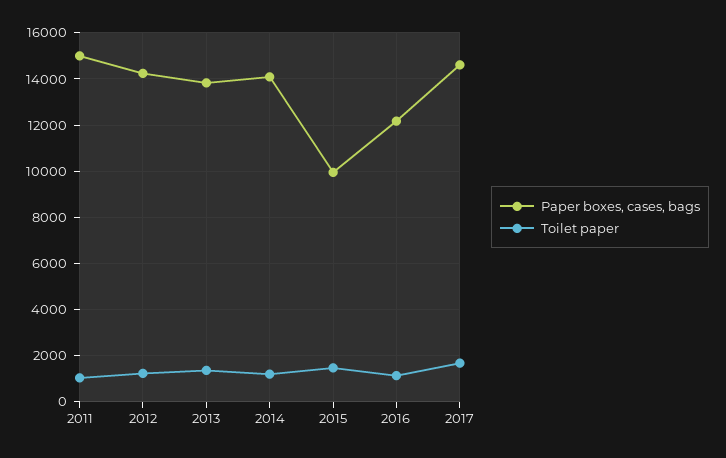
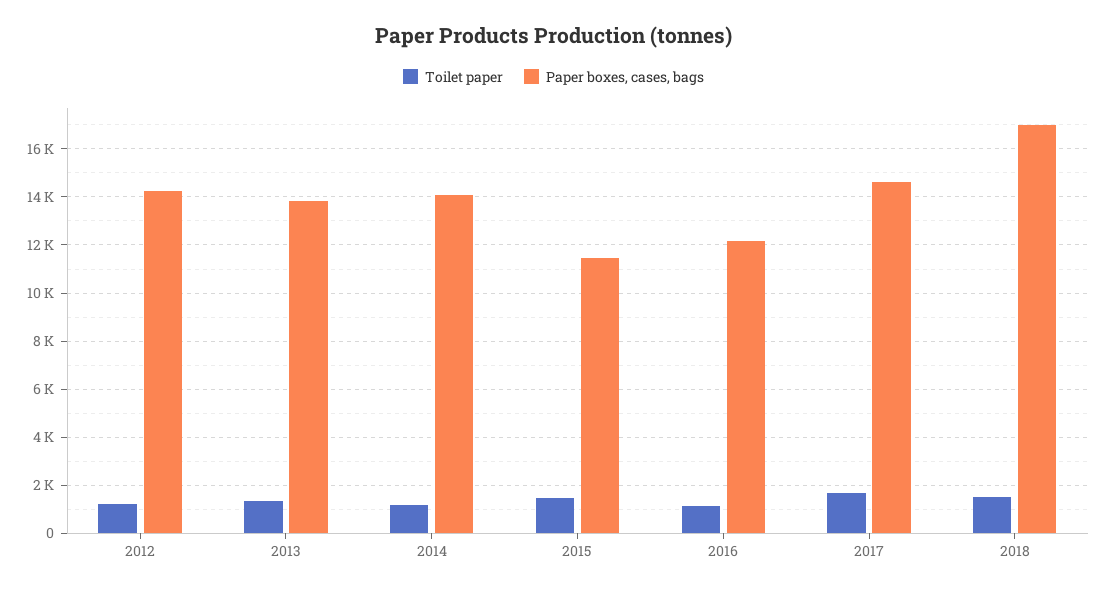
Paper boxes, cases, bags, 2011: 15000 -> none
Toilet paper, 2011: 1000 -> none
Paper boxes, cases, bags, 2015: 10000 -> 11500
Toilet paper, 2018: none -> 1500
Paper boxes, cases, bags, 2018: none -> 17000

